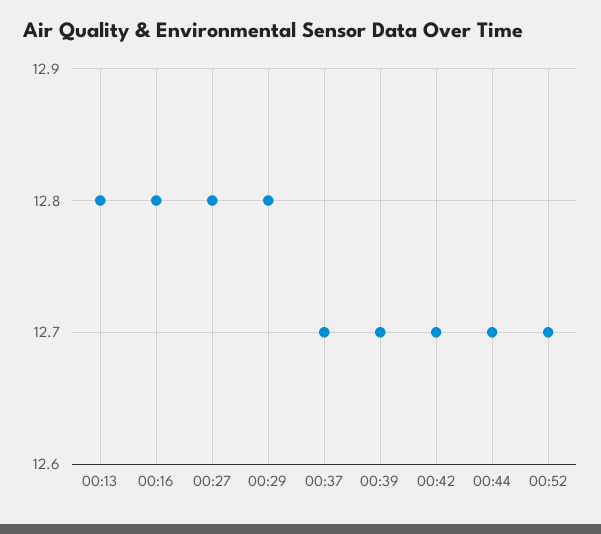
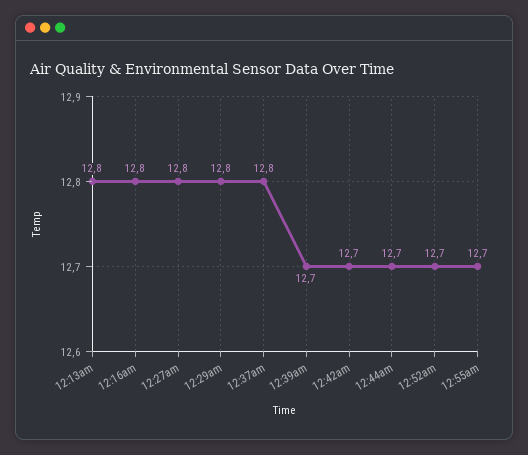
00:37: 12.7 -> 12.8
12:55am: none -> 12.7

